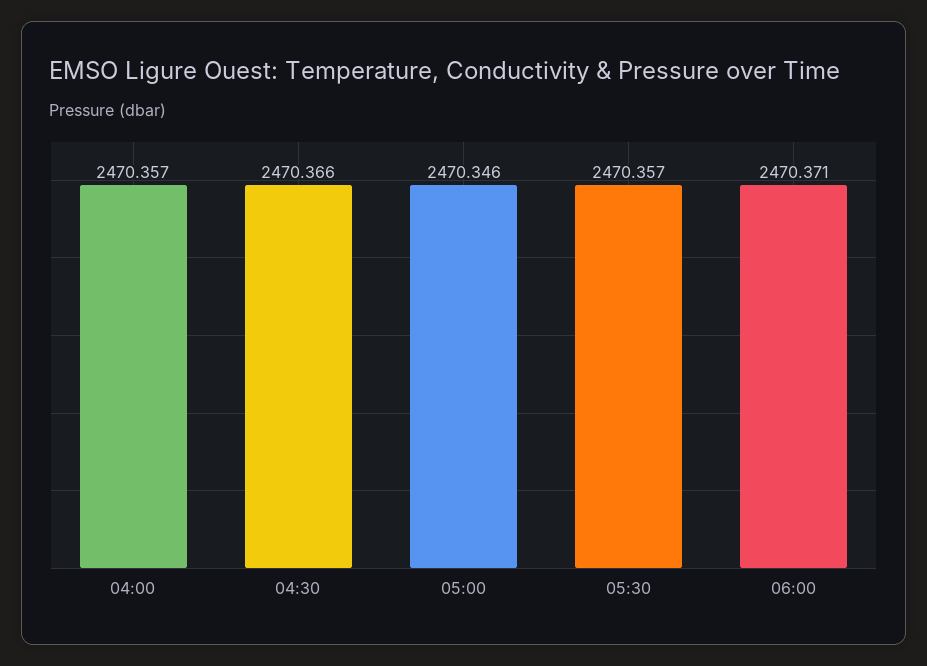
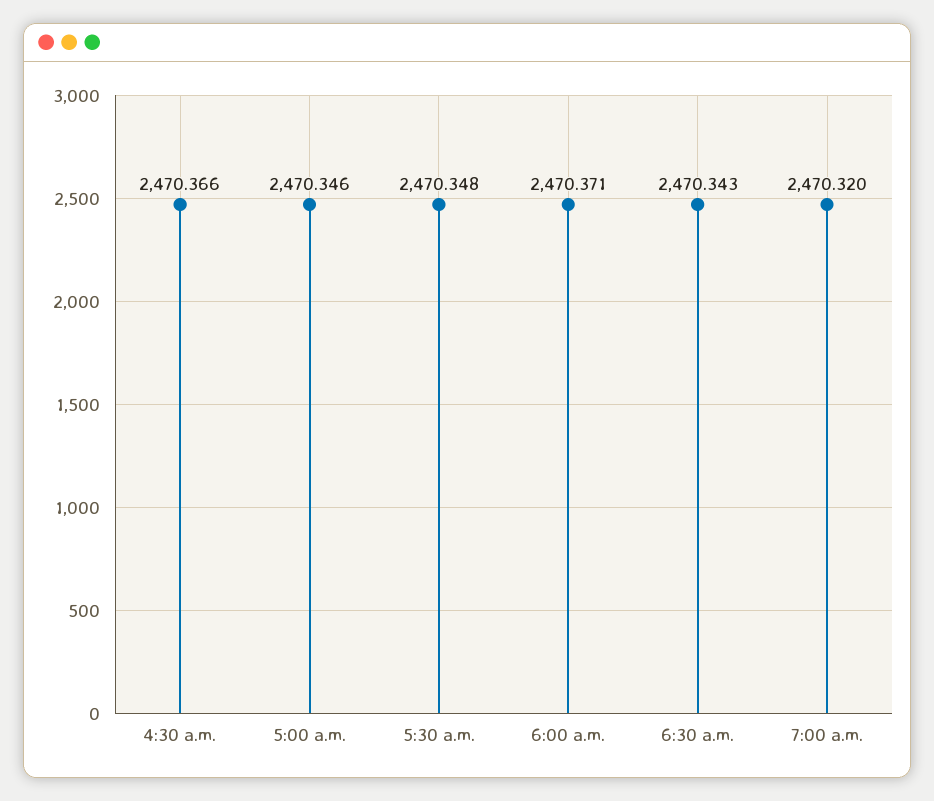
04:00: 2470.357 -> none
05:30: 2470.357 -> 2470.348
6:30 a.m.: none -> 2470.343
7:00 a.m.: none -> 2470.32

